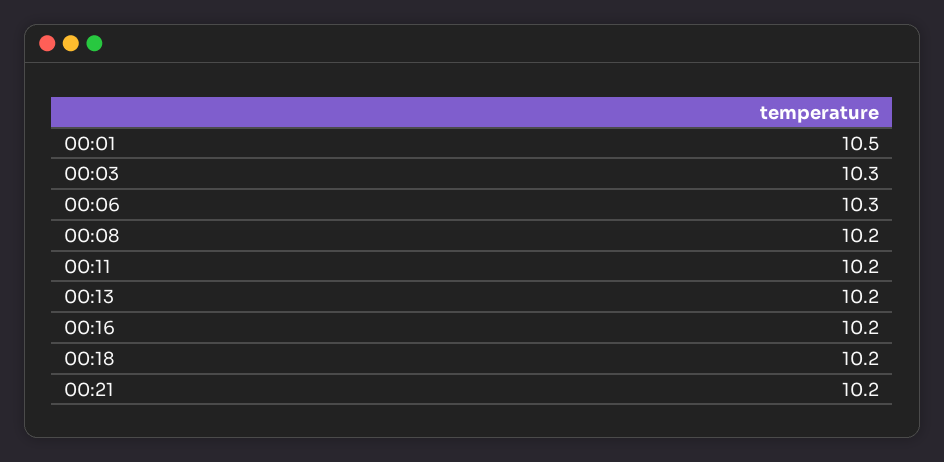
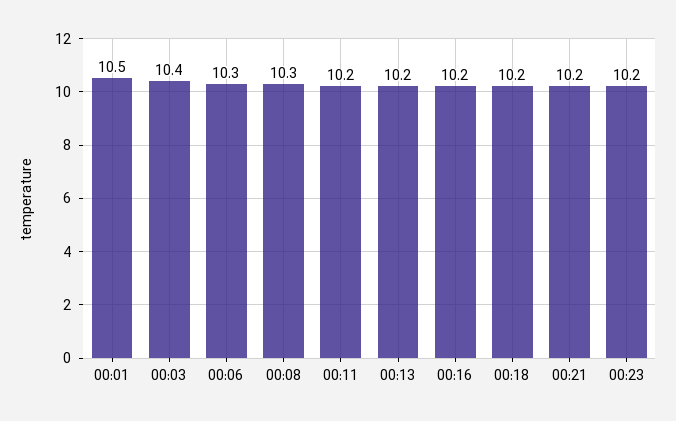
00:03: 10.3 -> 10.4
00:08: 10.2 -> 10.3
00:23: none -> 10.2

